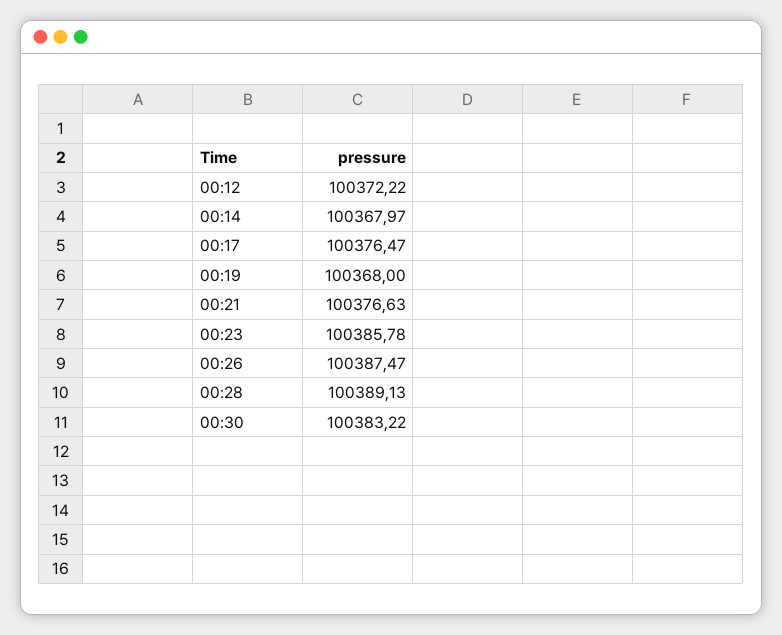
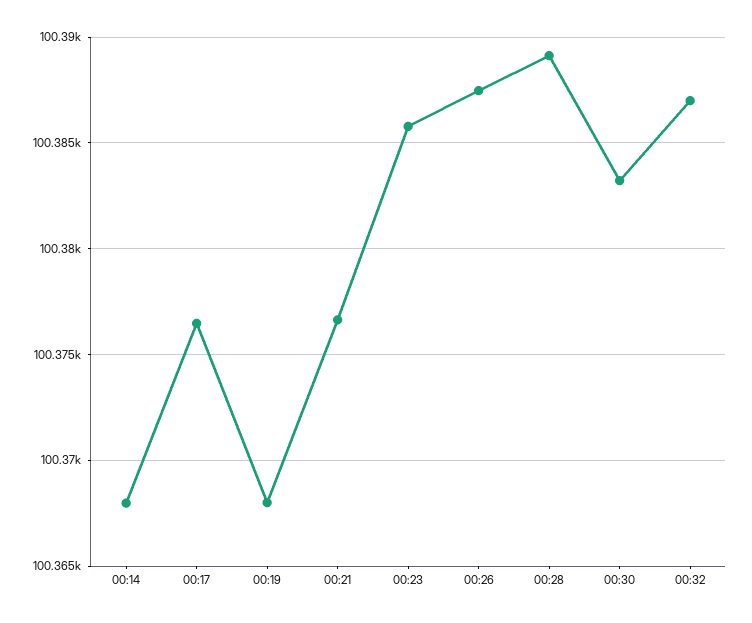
00:12: 100372.22 -> none
00:32: none -> 100387

